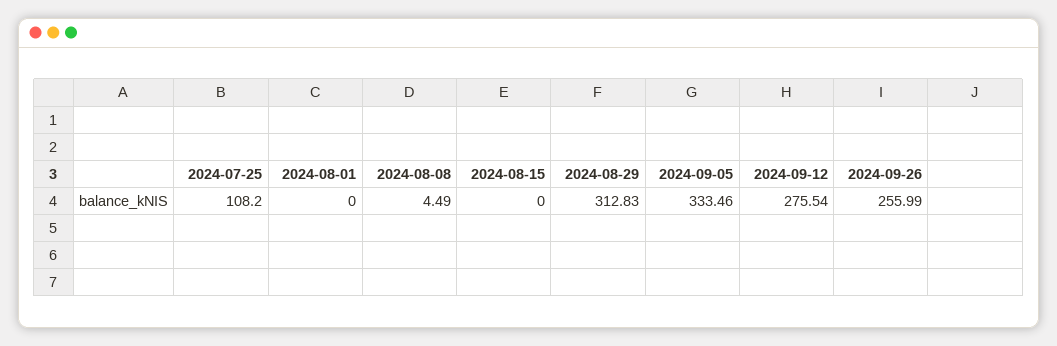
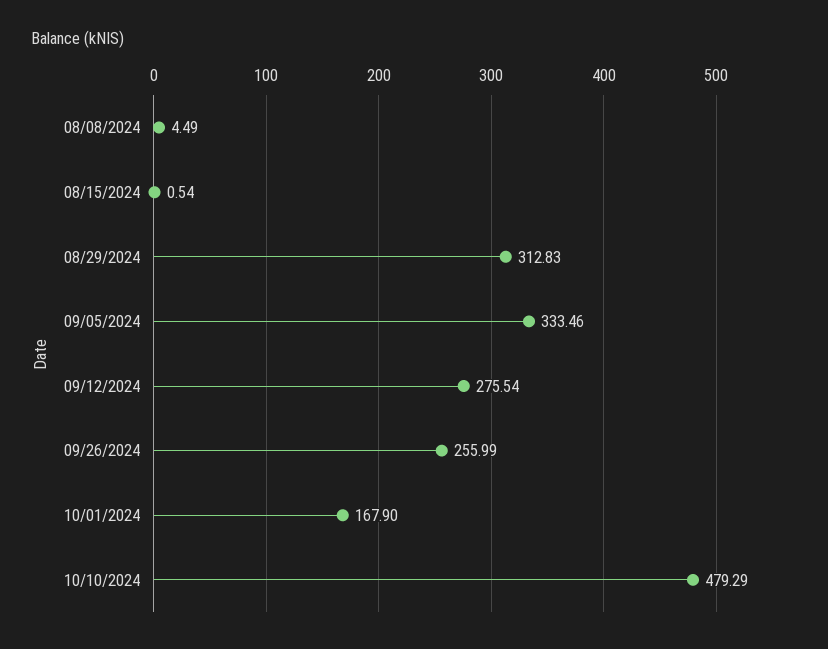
2024-07-25: 108.2 -> none
2024-08-01: 0 -> none
2024-08-15: 0 -> 0.54
10/01/2024: none -> 167.9
10/10/2024: none -> 479.29

